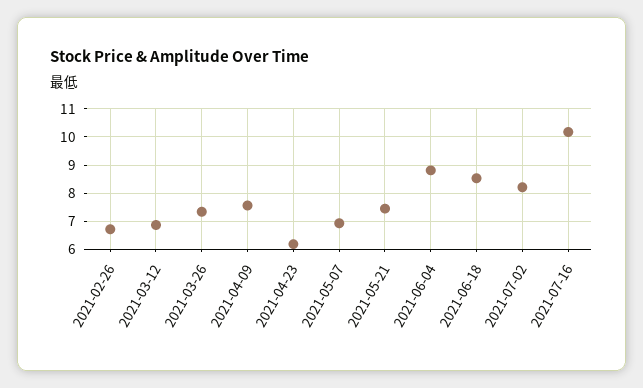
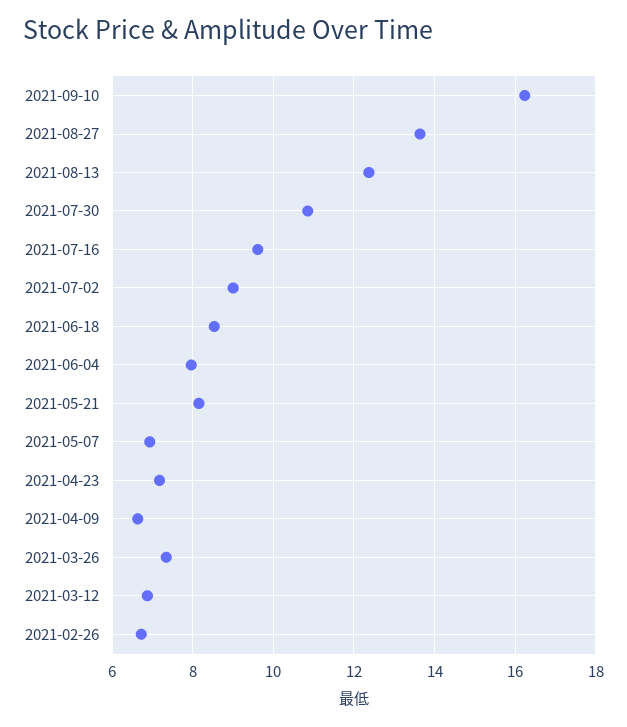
2021-04-09: 7.5 -> 6.6
2021-04-23: 6.25 -> 7.2
2021-05-21: 7.5 -> 8.2
2021-06-04: 8.75 -> 8
2021-07-02: 8.25 -> 9
2021-07-16: 10.25 -> 9.6
2021-09-10: none -> 16.2
2021-08-27: none -> 13.6
2021-08-13: none -> 12.4
2021-07-30: none -> 10.8

